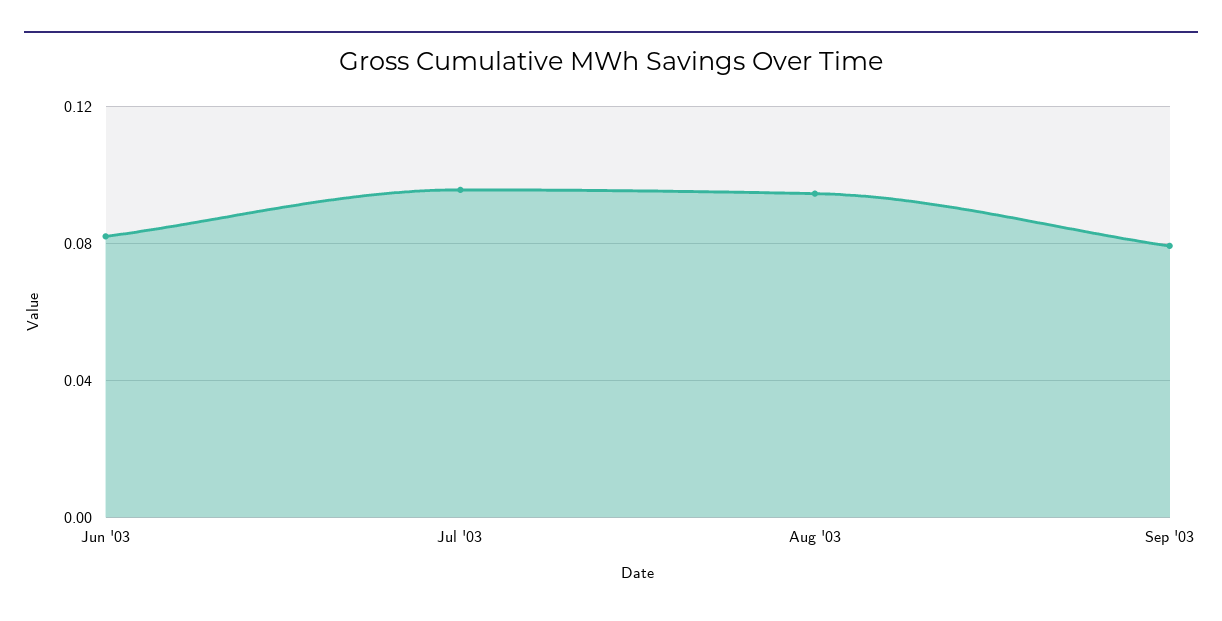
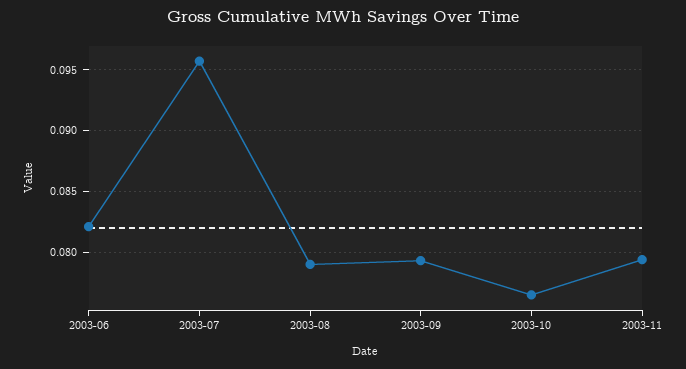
Aug '03: 0.095 -> 0.079
2003-10: none -> 0.0765
2003-11: none -> 0.0795

